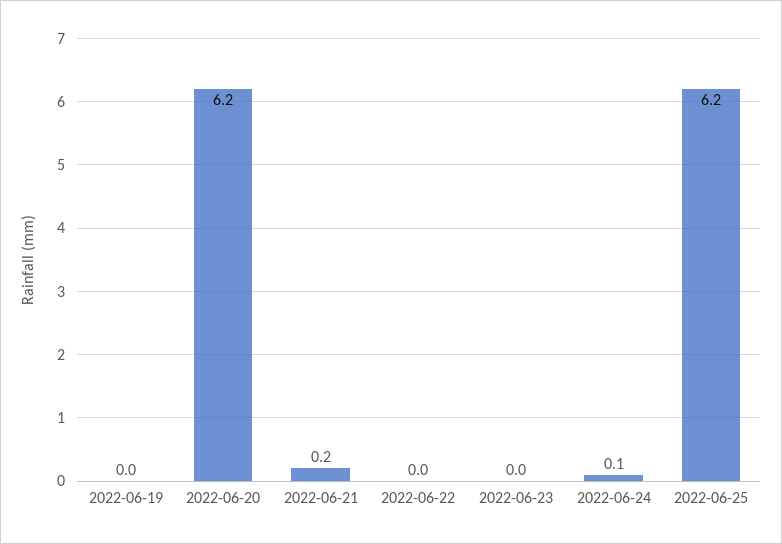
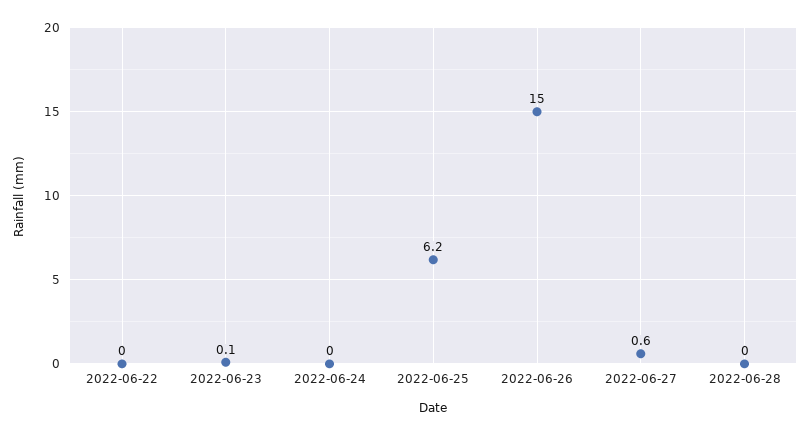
2022-06-19: 0 -> none
2022-06-20: 6.2 -> none
2022-06-21: 0.2 -> none
2022-06-23: 0 -> 0.1
2022-06-24: 0.1 -> 0
2022-06-26: none -> 15
2022-06-27: none -> 0.6
2022-06-28: none -> 0

